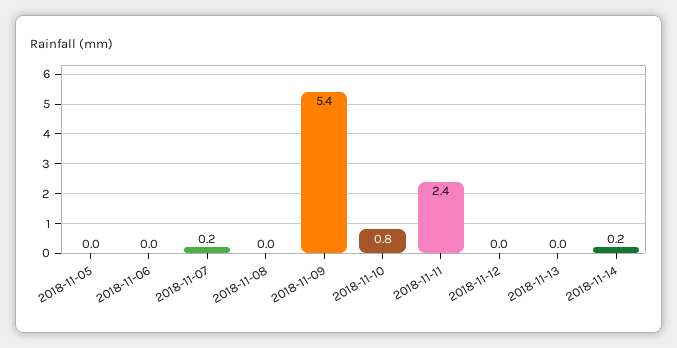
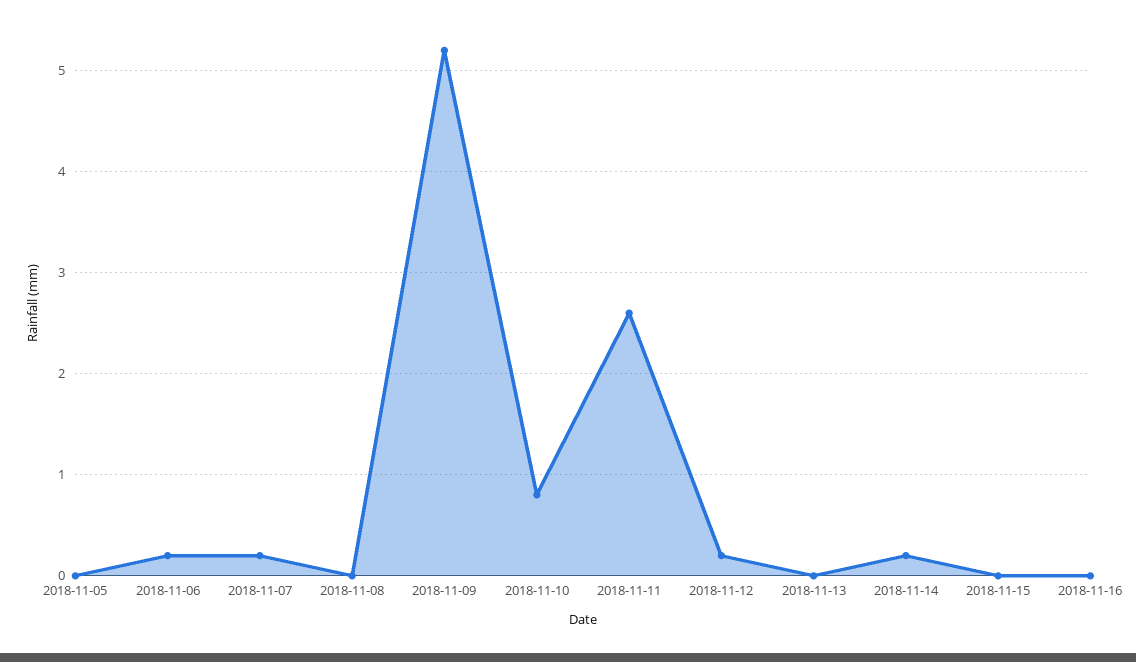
2018-11-06: 0 -> 0.2
2018-11-09: 5.4 -> 5.2
2018-11-11: 2.4 -> 2.6
2018-11-12: 0 -> 0.2
2018-11-15: none -> 0
2018-11-16: none -> 0

